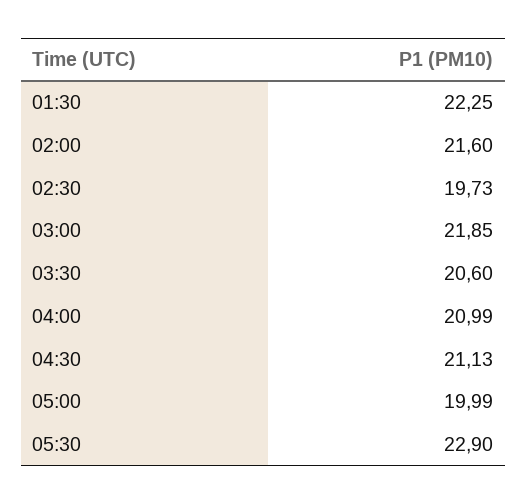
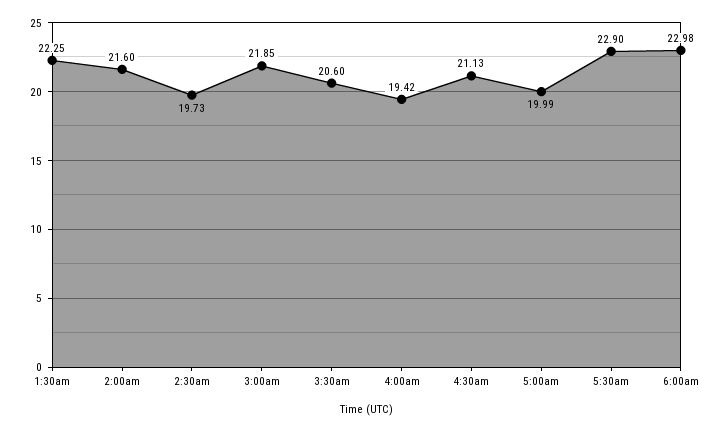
04:00: 20.99 -> 19.42
6:00am: none -> 22.98

